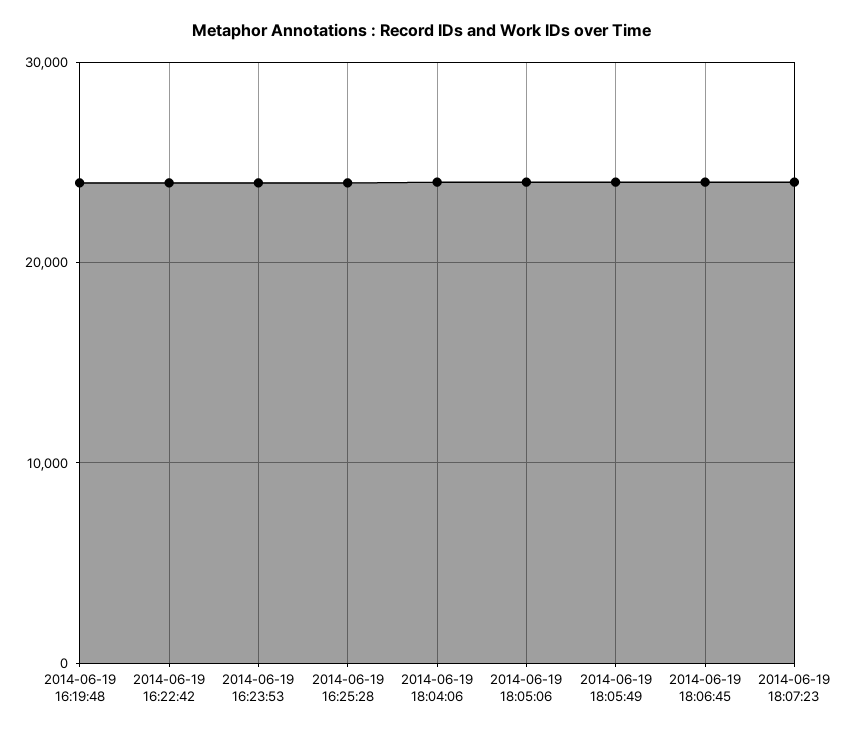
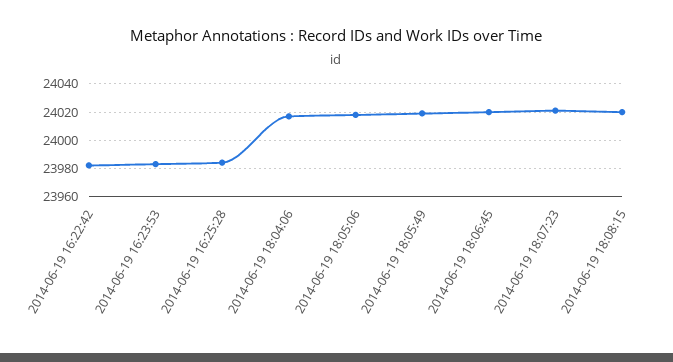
2014-06-19 16:19:48: 24000 -> none
2014-06-19 18:08:15: none -> 24020

